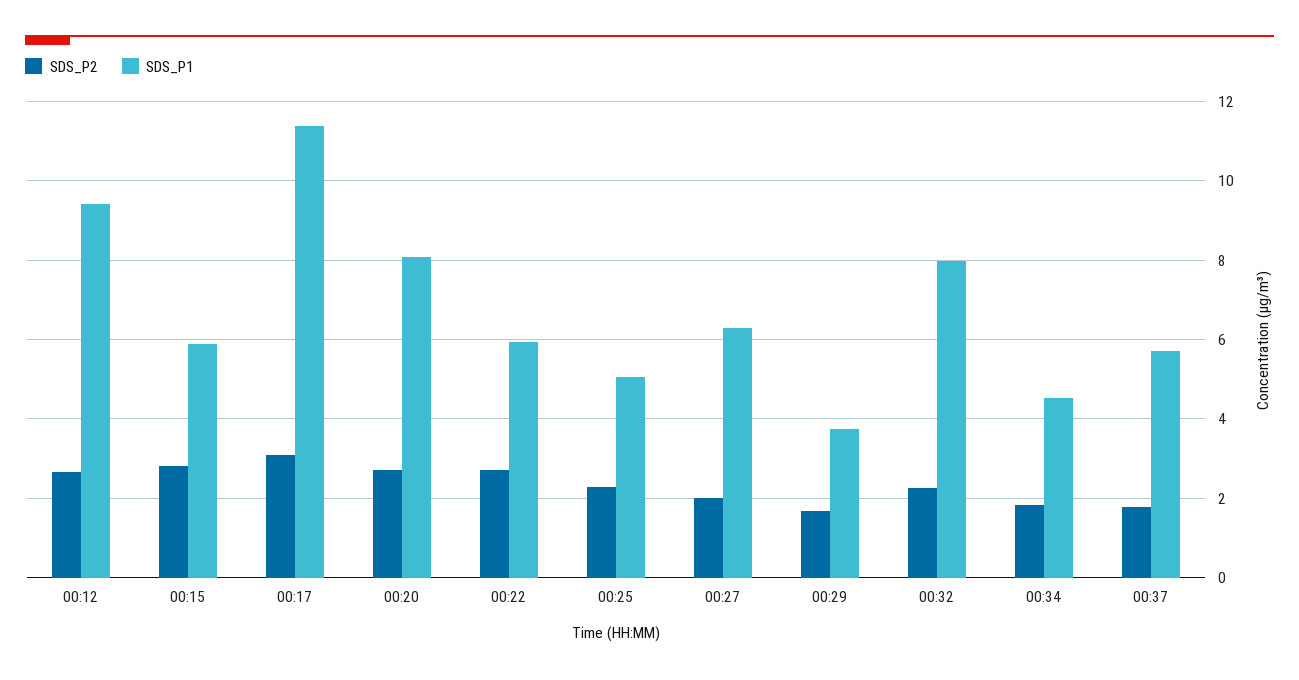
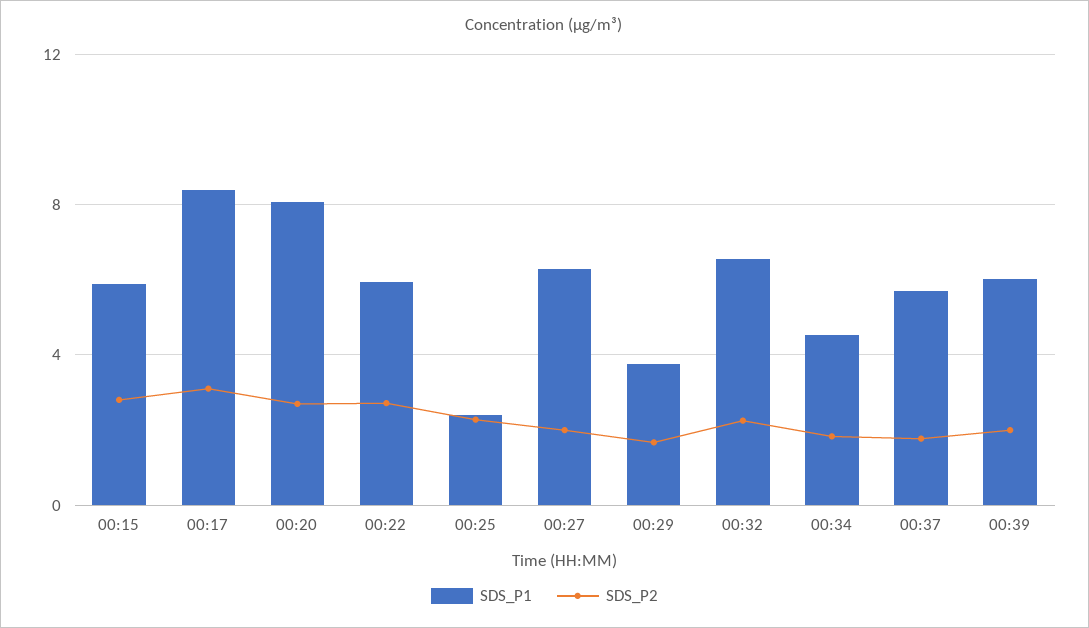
SDS_P2, 00:12: 2.6 -> none
SDS_P1, 00:12: 9.4 -> none
SDS_P1, 00:17: 11.4 -> 8.5
SDS_P1, 00:25: 5 -> 2.5
SDS_P1, 00:32: 8 -> 6.5
SDS_P1, 00:39: none -> 6
SDS_P2, 00:39: none -> 2

